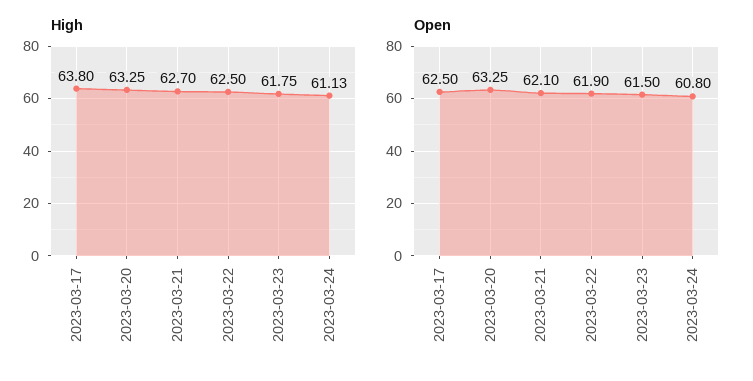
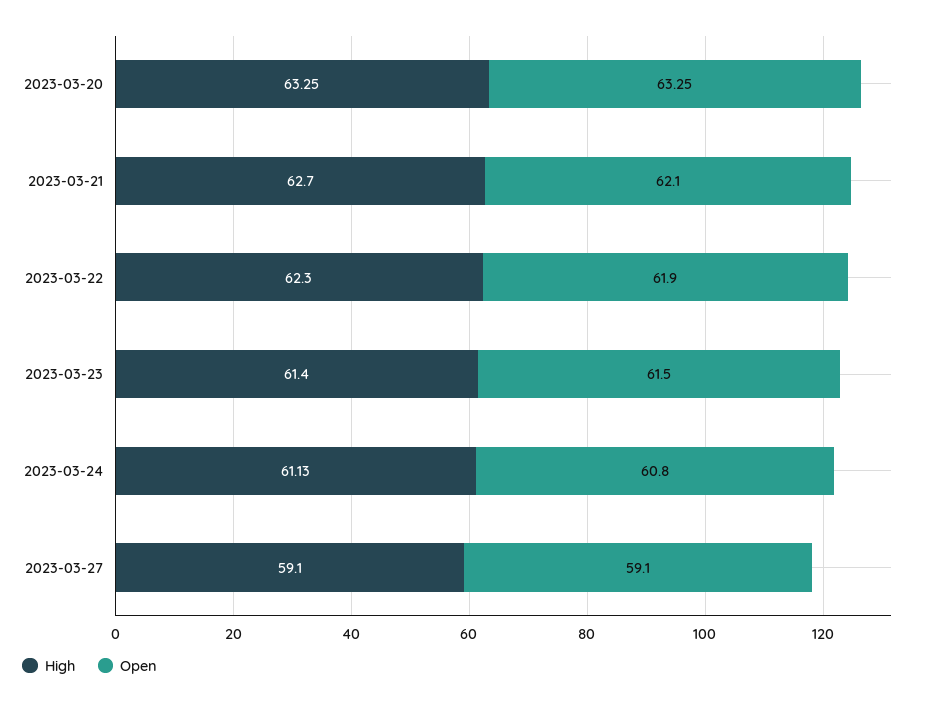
High, 2023-03-17: 63.8 -> none
High, 2023-03-22: 62.5 -> 62.3
High, 2023-03-23: 61.75 -> 61.4
Open, 2023-03-17: 62.5 -> none
High, 2023-03-27: none -> 59.1
Open, 2023-03-27: none -> 59.1

